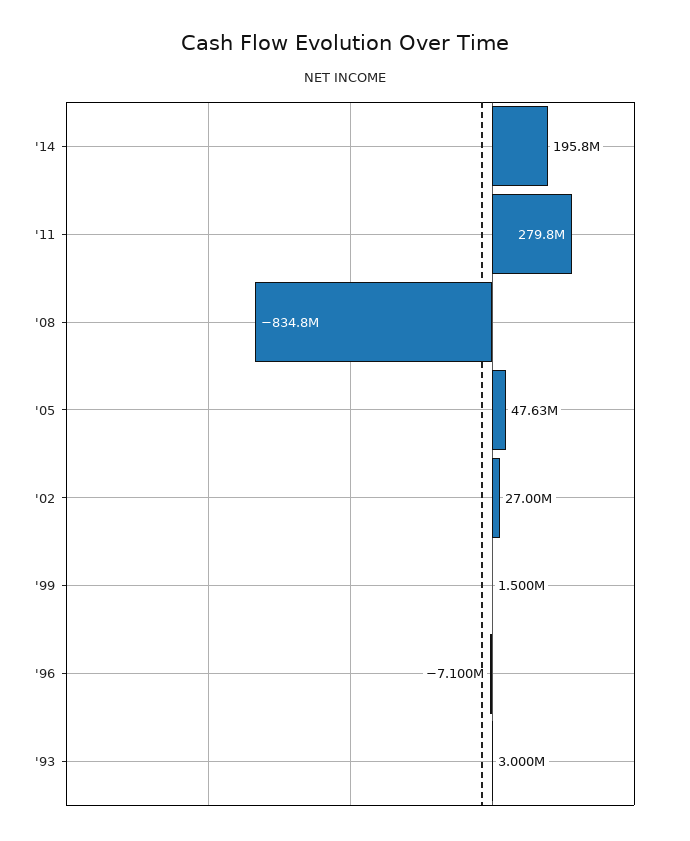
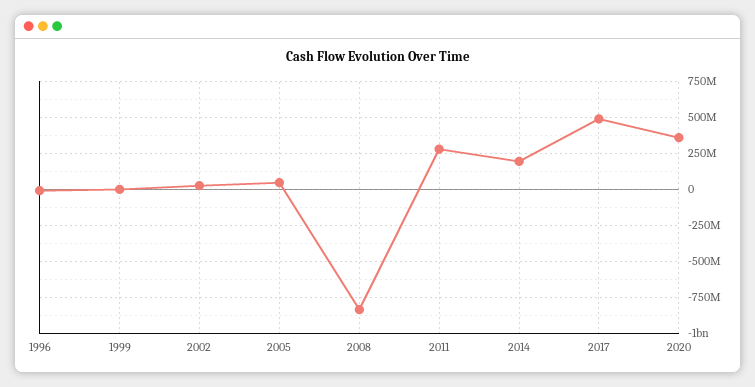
'93: 3000000 -> none
2017: none -> 500000000
2020: none -> 350000000

